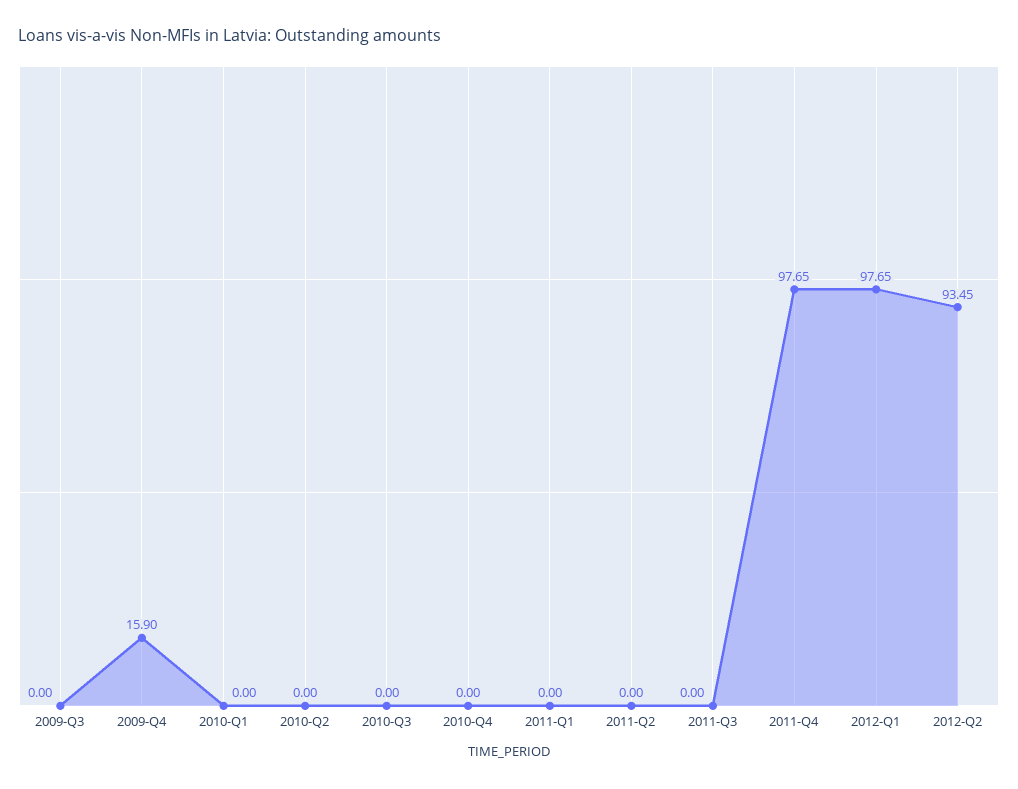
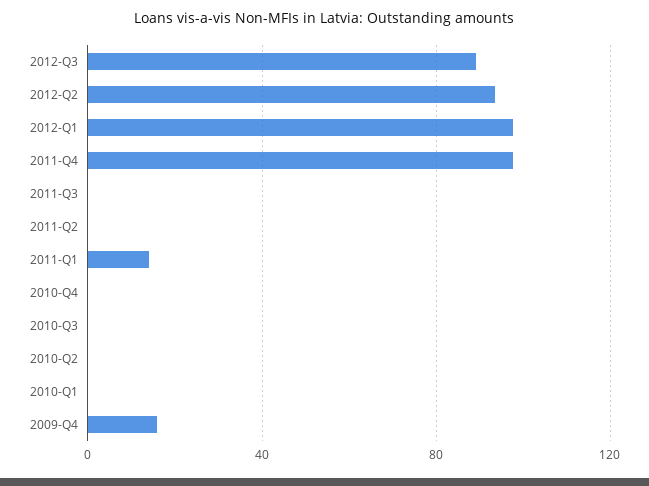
2009-Q3: 0 -> none
2011-Q1: 0 -> 15
2012-Q3: none -> 90

